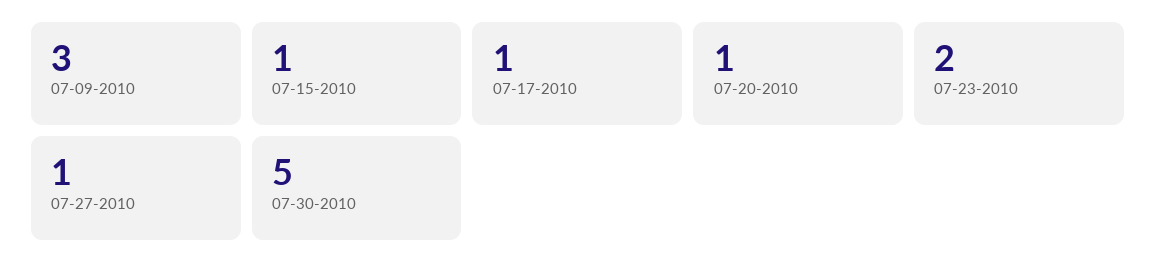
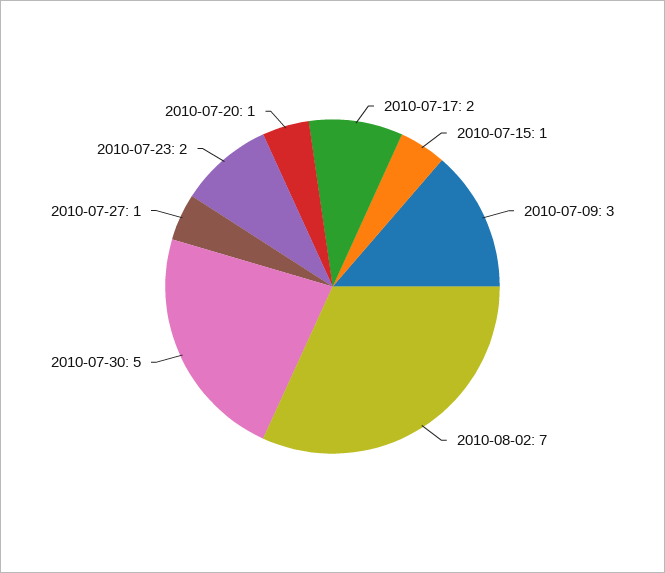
07-17-2010: 1 -> 2
2010-08-02: none -> 7

